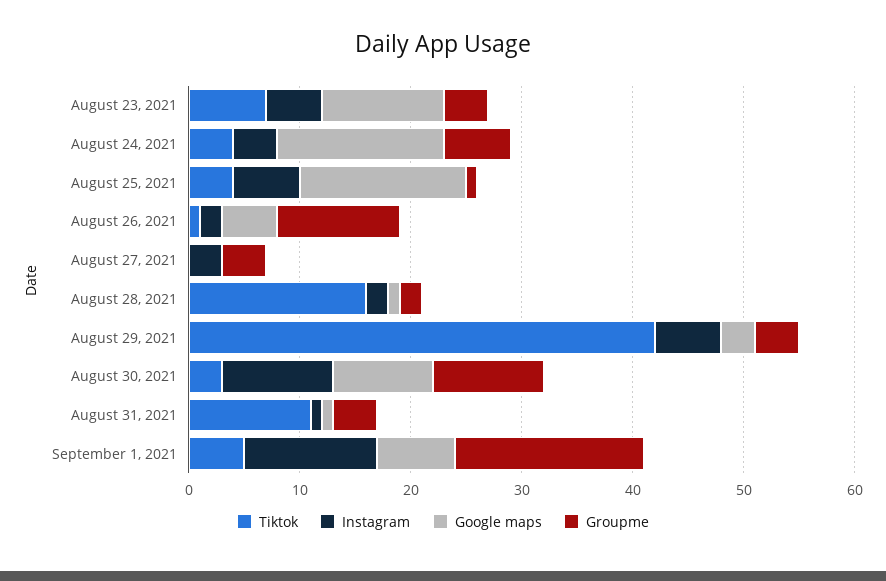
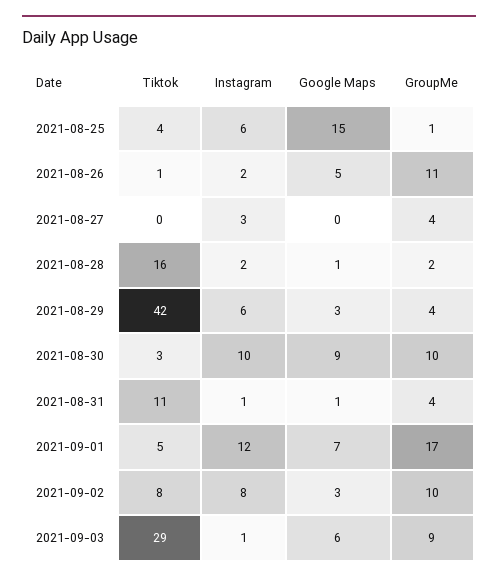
Tiktok, August 23, 2021: 7 -> none
Instagram, August 23, 2021: 5 -> none
Google maps, August 23, 2021: 11 -> none
Groupme, August 23, 2021: 4 -> none
Tiktok, August 24, 2021: 4 -> none
Instagram, August 24, 2021: 4 -> none
Google maps, August 24, 2021: 15 -> none
Groupme, August 24, 2021: 6 -> none
Tiktok, 2021-09-02: none -> 8
Instagram, 2021-09-02: none -> 8
Google maps, 2021-09-02: none -> 3
Groupme, 2021-09-02: none -> 10
Tiktok, 2021-09-03: none -> 29
Instagram, 2021-09-03: none -> 1
Google maps, 2021-09-03: none -> 6
Groupme, 2021-09-03: none -> 9

